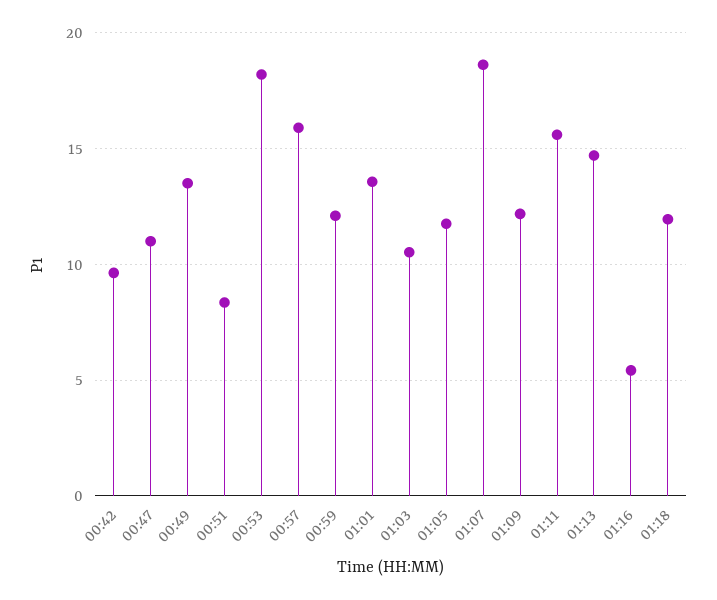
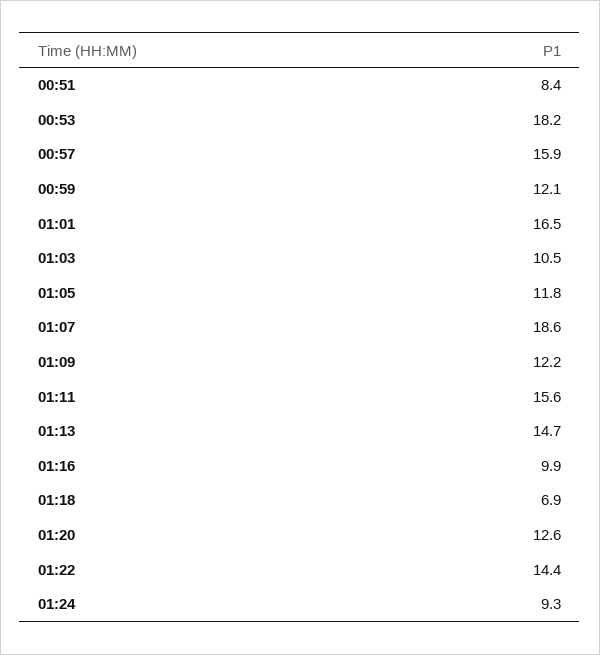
00:42: 9.5 -> none
00:47: 11 -> none
00:49: 13.5 -> none
01:01: 13.5 -> 16.5
01:16: 5.5 -> 9.9
01:18: 12 -> 6.9
01:20: none -> 12.6
01:22: none -> 14.4
01:24: none -> 9.3

